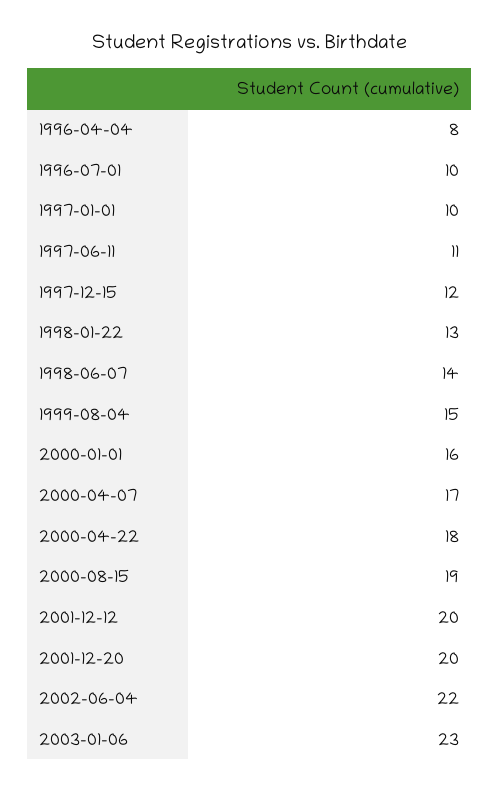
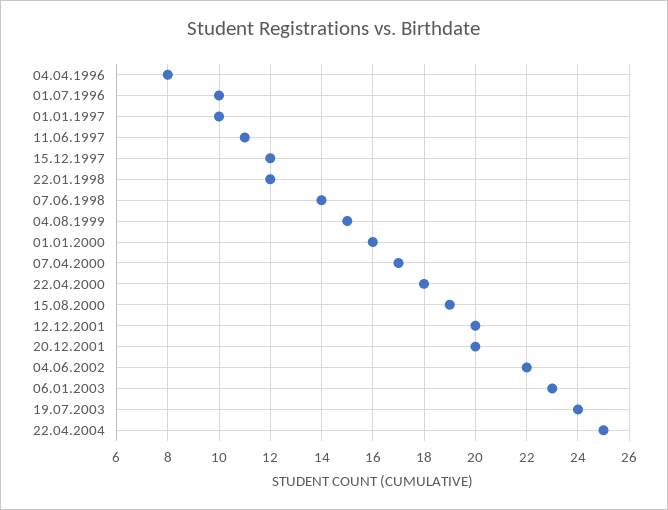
1998-01-22: 13 -> 12
19.07.2003: none -> 24
22.04.2004: none -> 25

